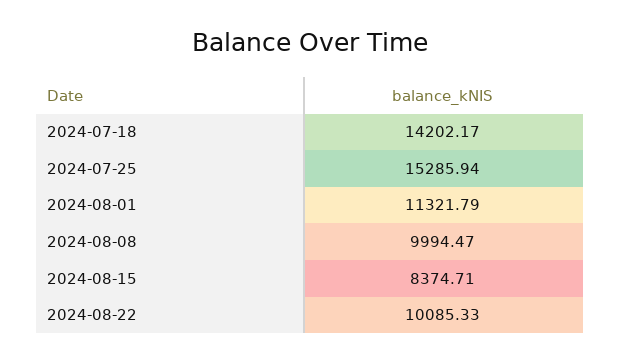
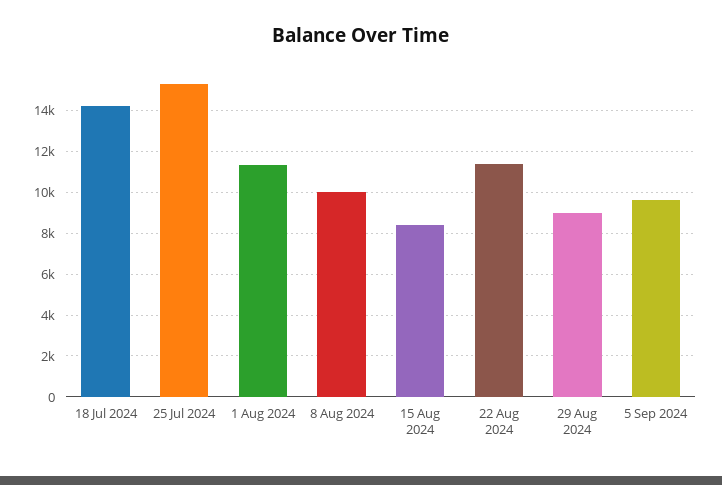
2024-08-22: 10085.33 -> 11500
29 Aug 2024: none -> 9000
5 Sep 2024: none -> 9500

